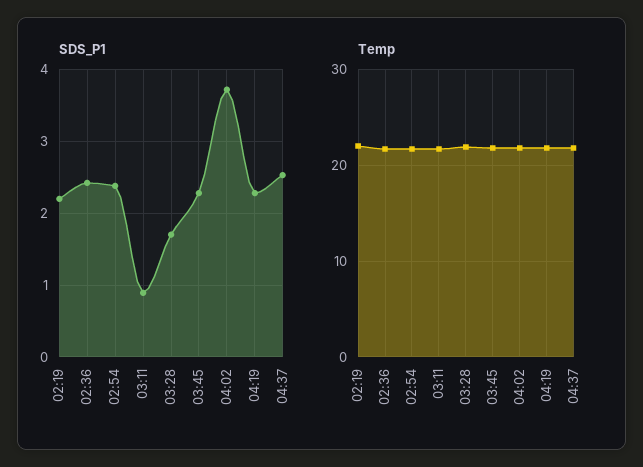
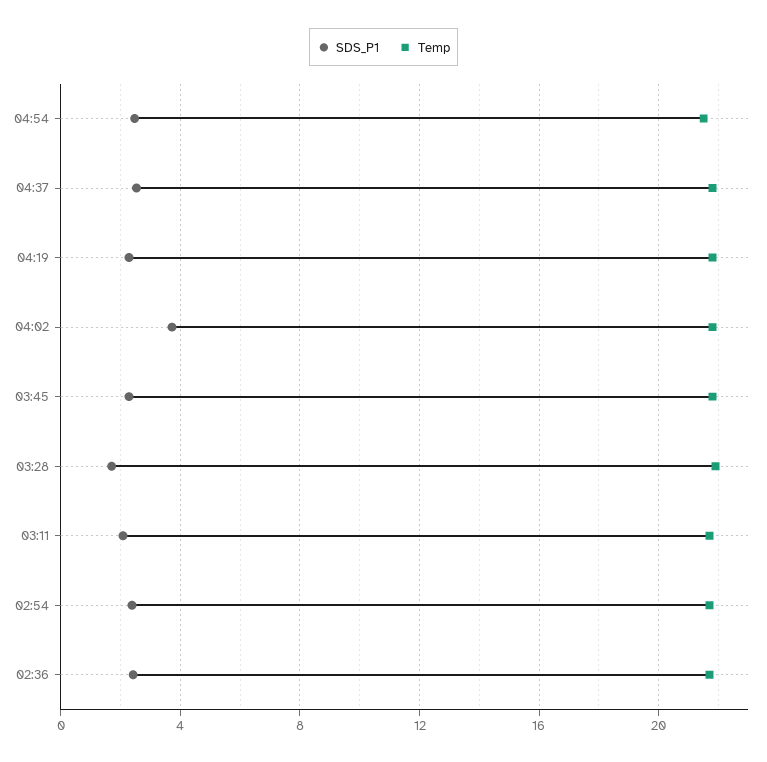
SDS_P1, 02:19: 2.2 -> none
SDS_P1, 03:11: 0.9 -> 2
Temp, 02:19: 22 -> none
SDS_P1, 04:54: none -> 2.5
Temp, 04:54: none -> 21.5

